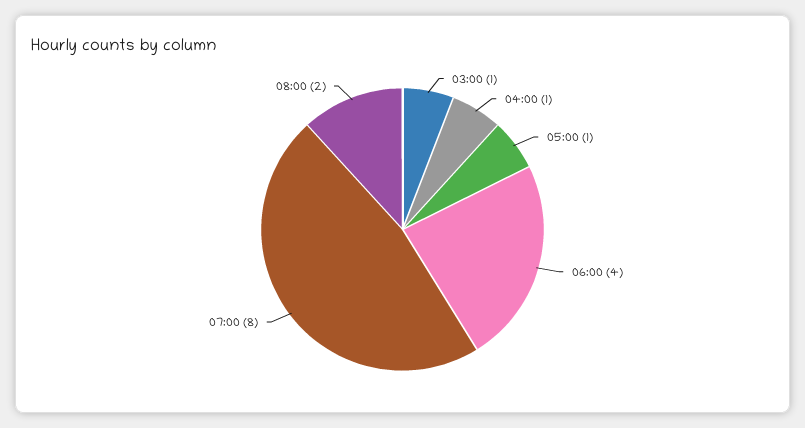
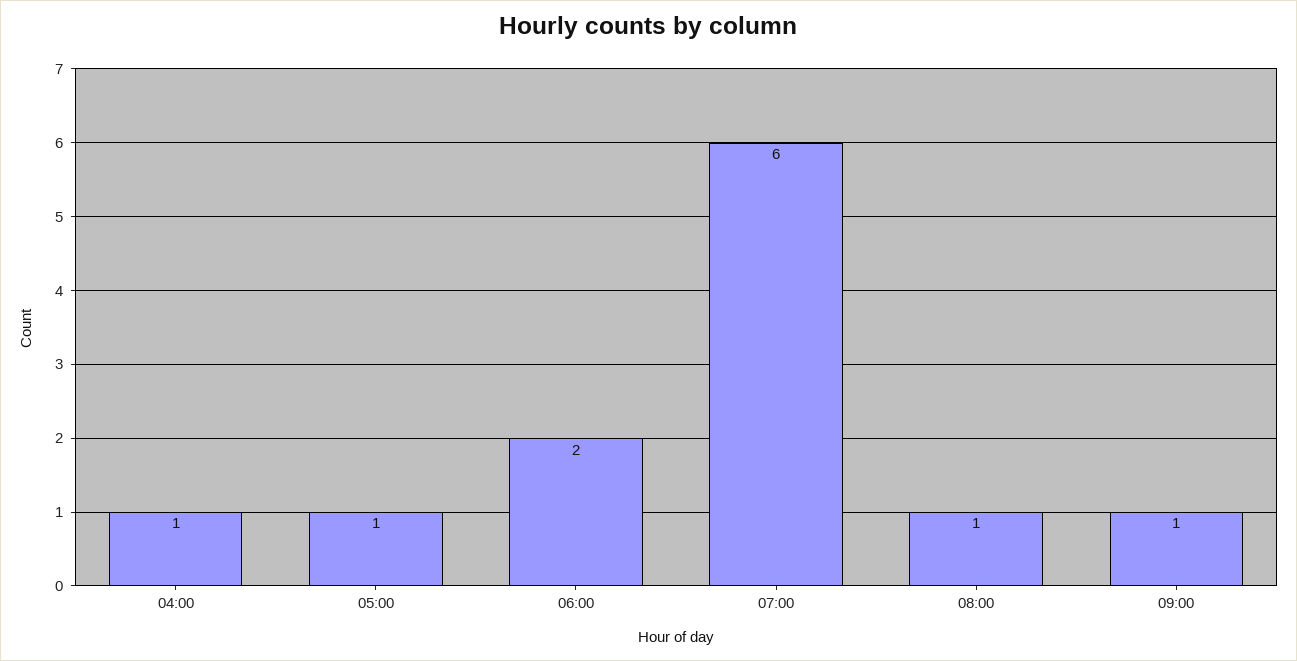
03:00: 1 -> none
06:00: 4 -> 2
07:00: 8 -> 6
08:00: 2 -> 1
09:00: none -> 1

